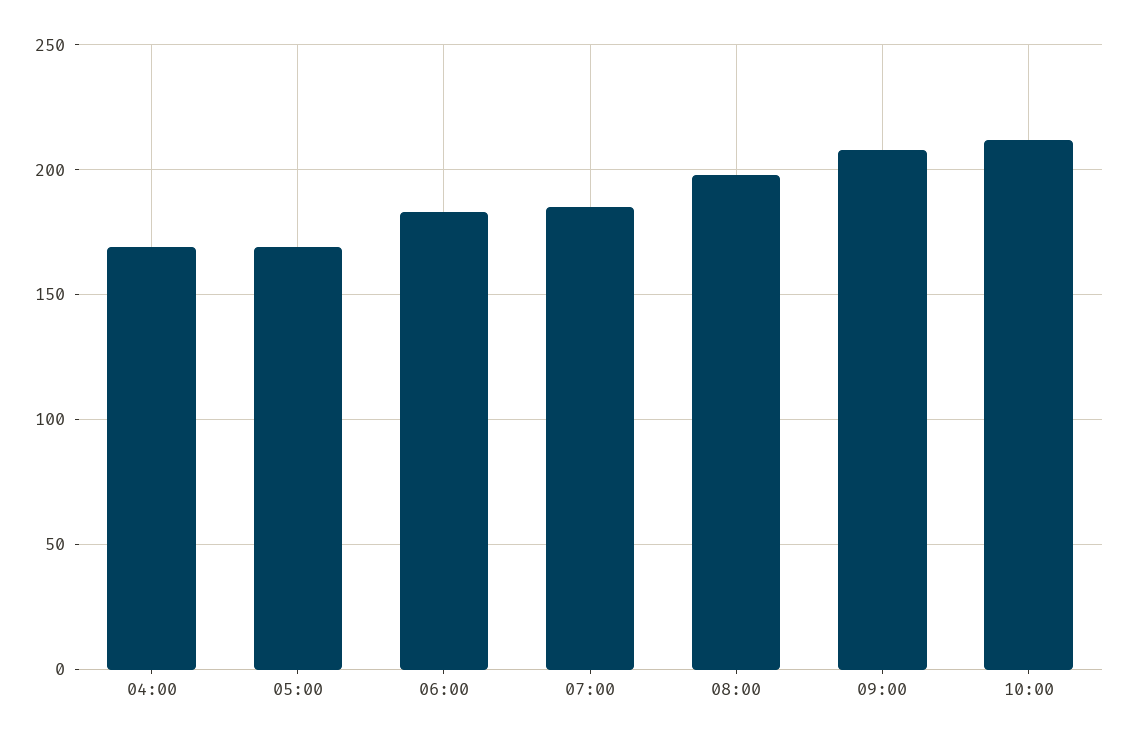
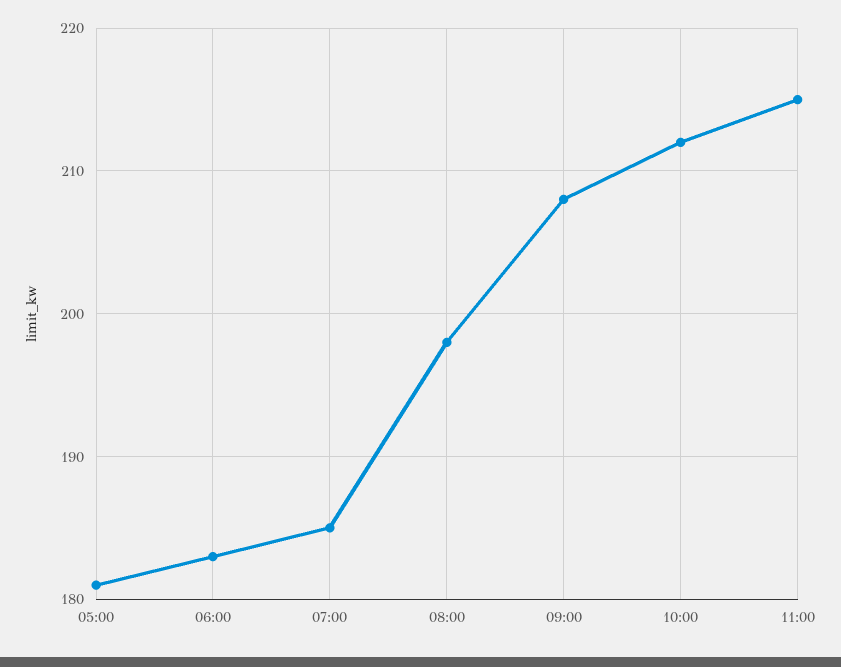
04:00: 170 -> none
05:00: 170 -> 181
11:00: none -> 215

